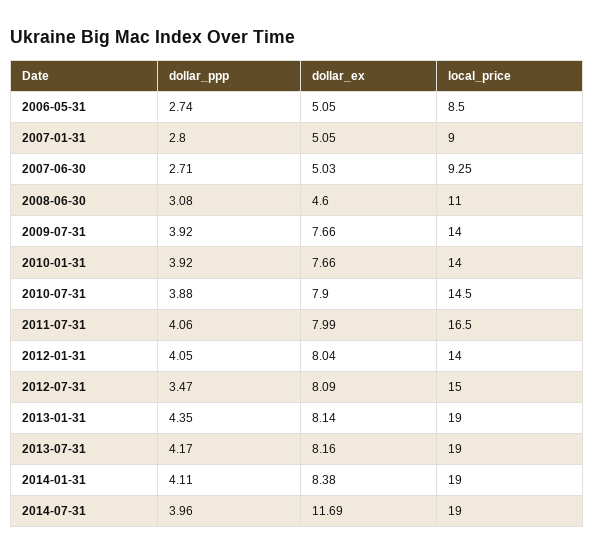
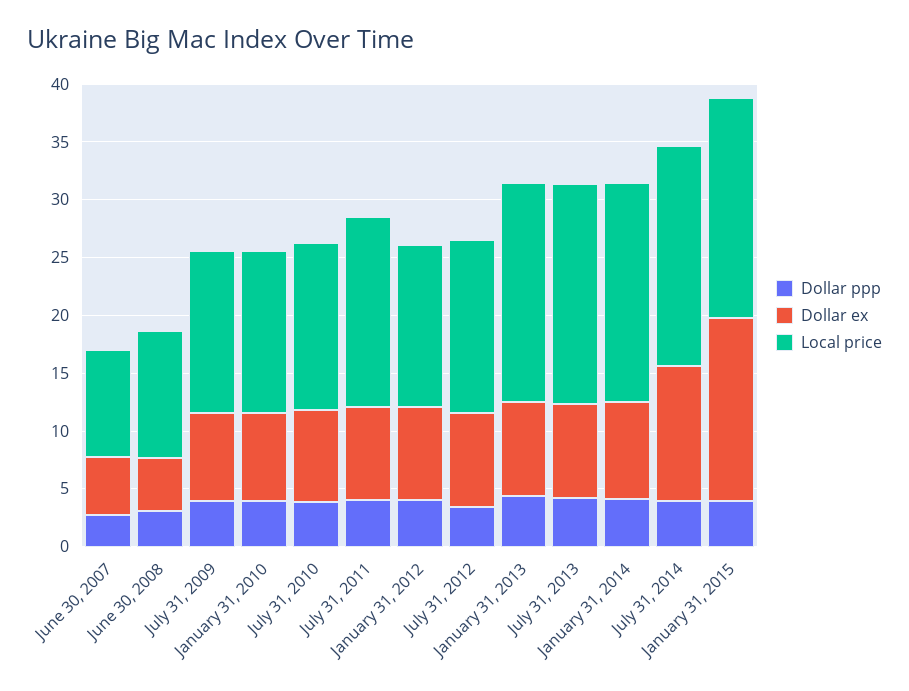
dollar_ppp, 2006-05-31: 2.74 -> none
dollar_ex, 2006-05-31: 5.05 -> none
local_price, 2006-05-31: 8.5 -> none
dollar_ppp, 2007-01-31: 2.8 -> none
dollar_ex, 2007-01-31: 5.05 -> none
local_price, 2007-01-31: 9 -> none
dollar_ppp, January 31, 2015: none -> 4
dollar_ex, January 31, 2015: none -> 16
local_price, January 31, 2015: none -> 19

